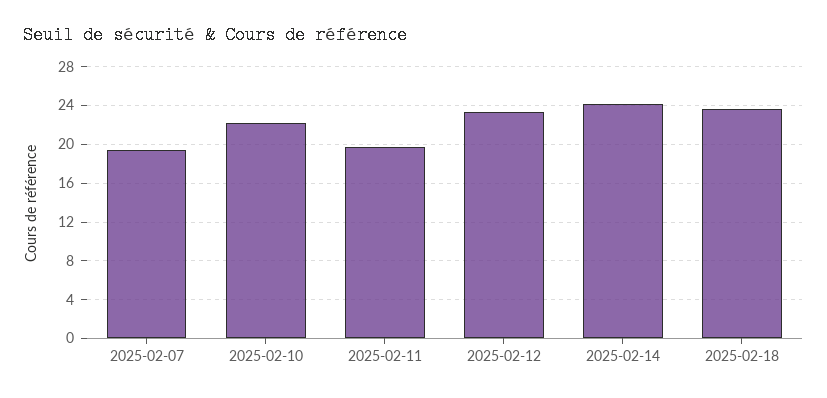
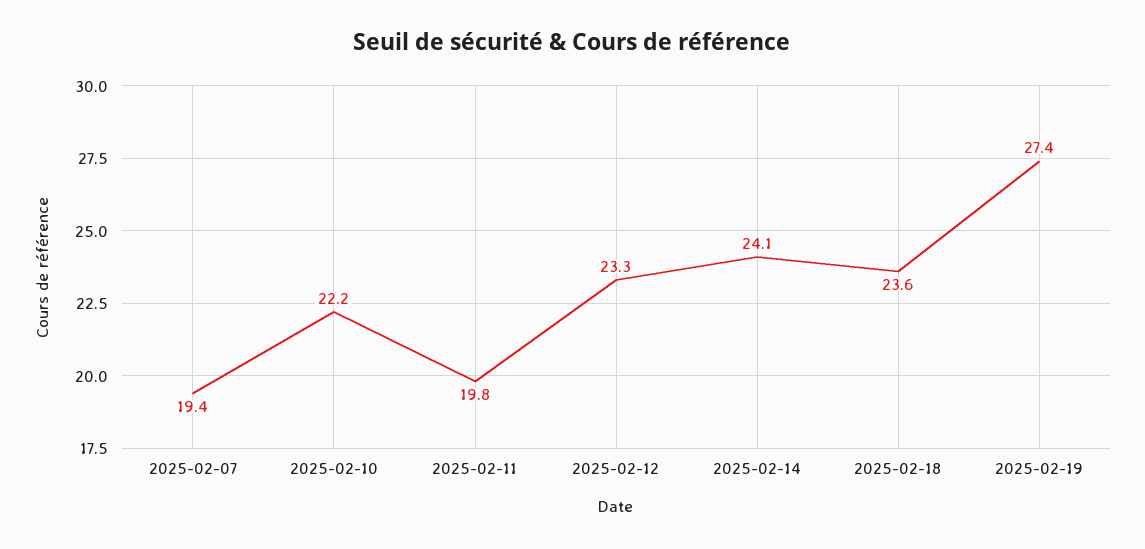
2025-02-19: none -> 27.4

